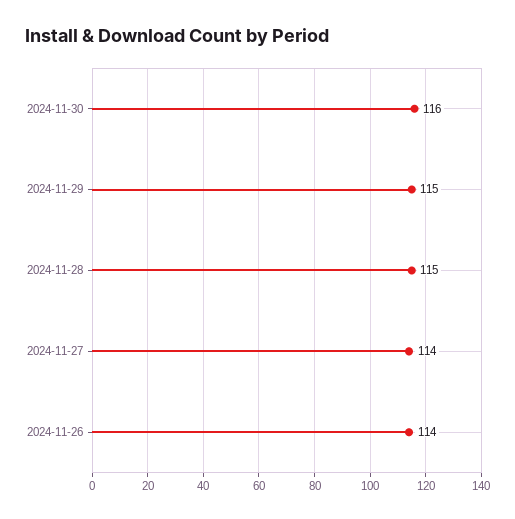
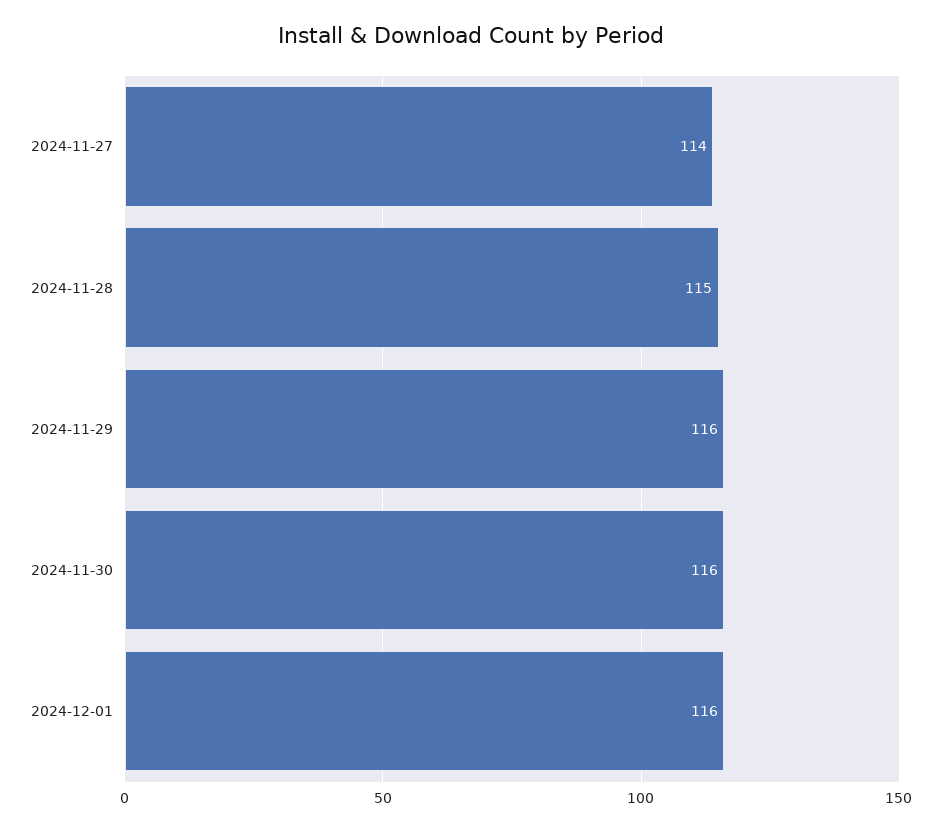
2024-11-29: 115 -> 116
2024-11-26: 114 -> none
2024-12-01: none -> 116

